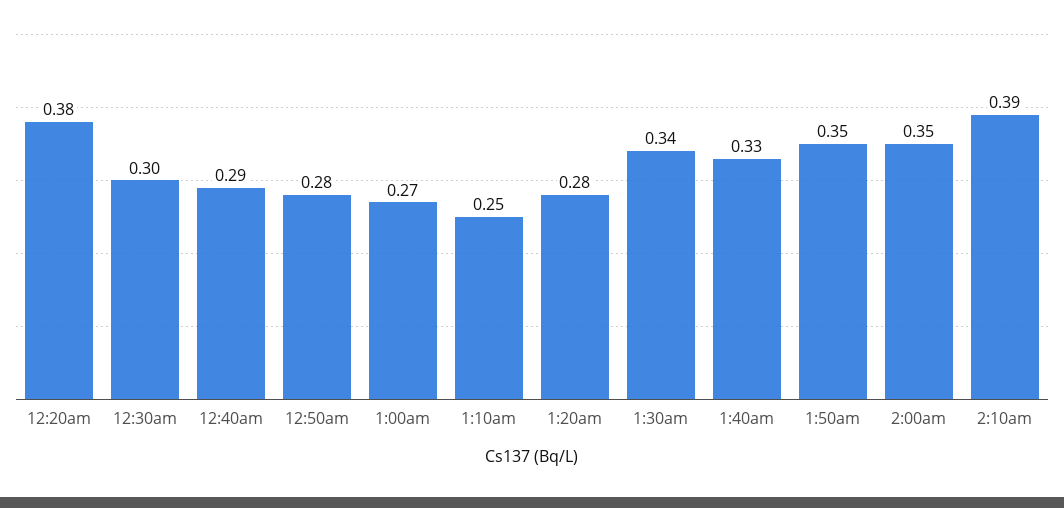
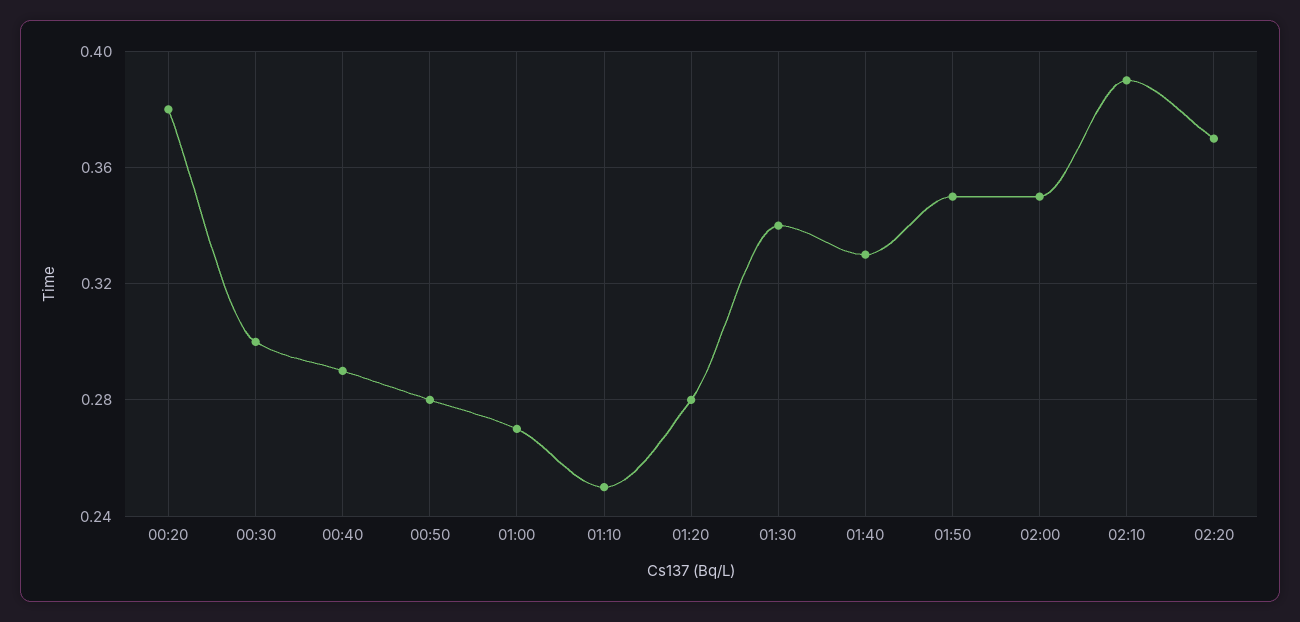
02:20: none -> 0.37

